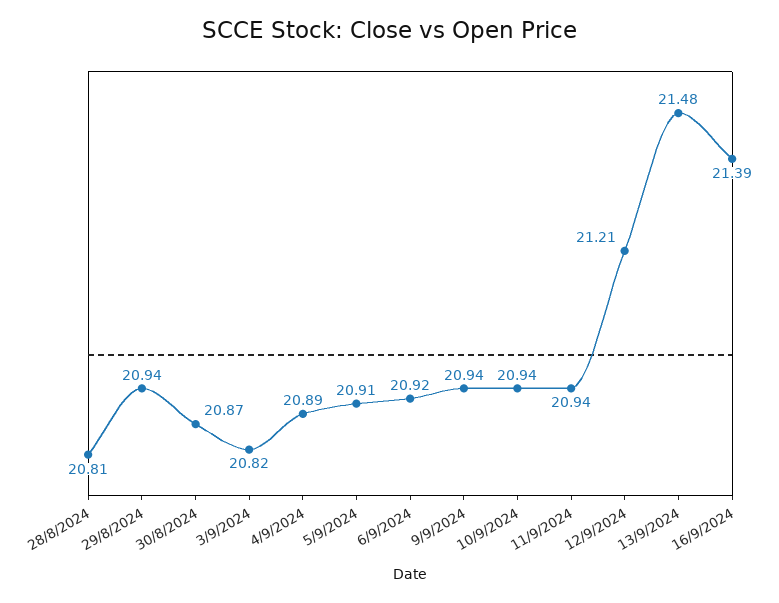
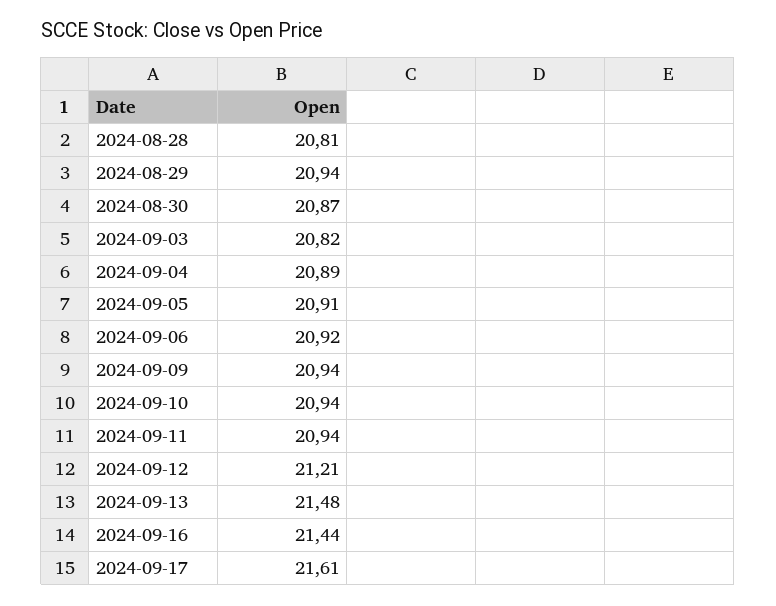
16/9/2024: 21.39 -> 21.44
2024-09-17: none -> 21.61

